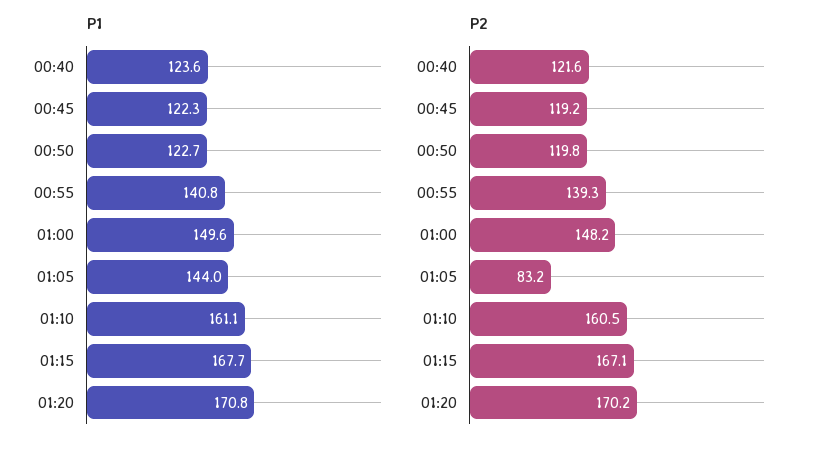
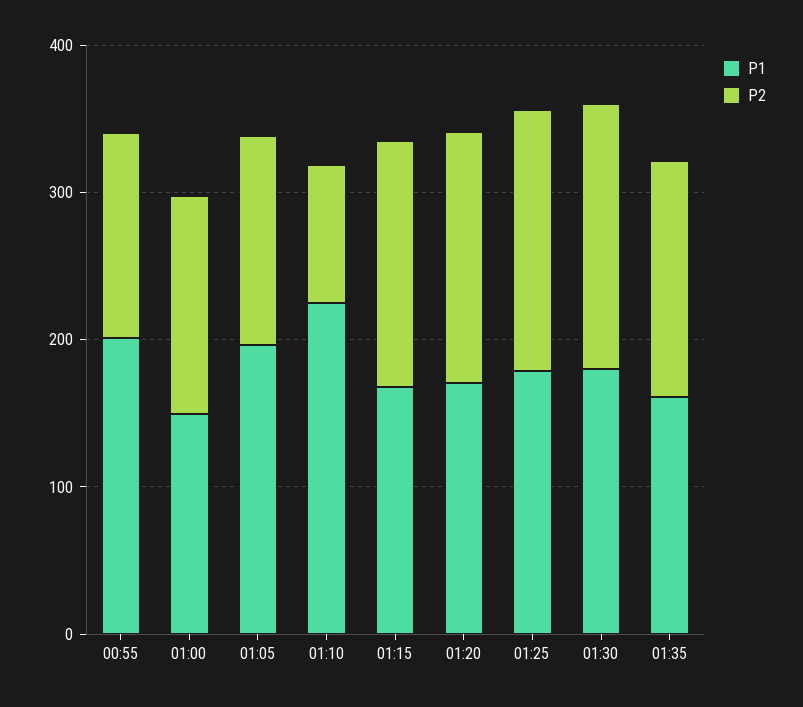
P1, 00:40: 123.6 -> none
P1, 00:45: 122.3 -> none
P1, 00:50: 122.7 -> none
P1, 00:55: 140.8 -> 200
P1, 01:05: 144 -> 200
P1, 01:10: 161.1 -> 220
P2, 00:40: 121.6 -> none
P2, 00:45: 119.2 -> none
P2, 00:50: 119.8 -> none
P2, 01:05: 83.2 -> 140
P2, 01:10: 160.5 -> 100
P1, 01:25: none -> 180
P2, 01:25: none -> 180
P1, 01:30: none -> 180
P2, 01:30: none -> 180
P1, 01:35: none -> 160
P2, 01:35: none -> 160

